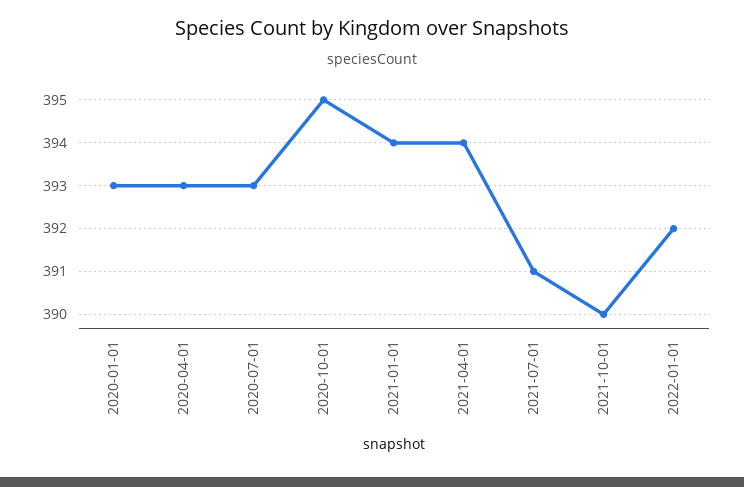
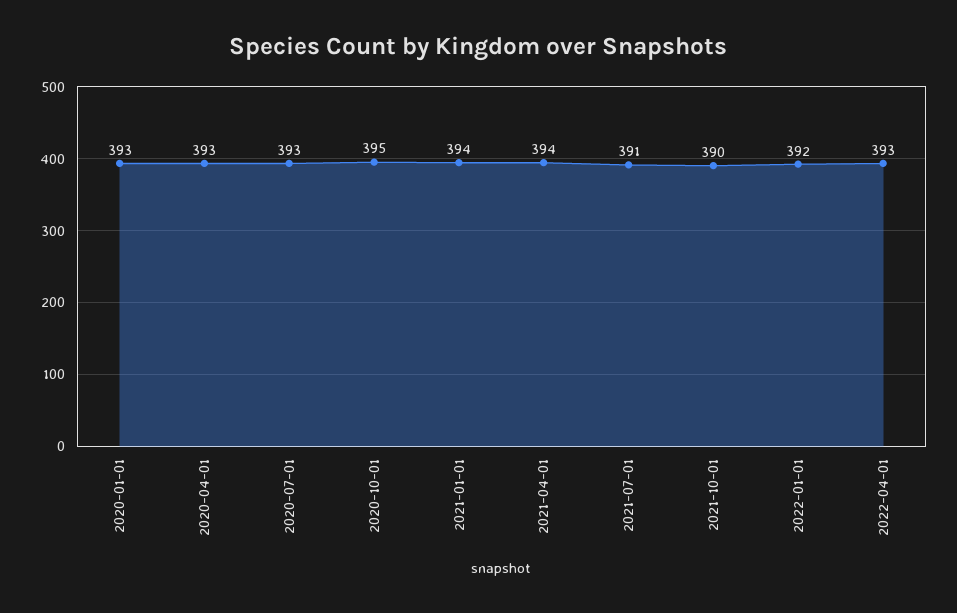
2022-04-01: none -> 393

